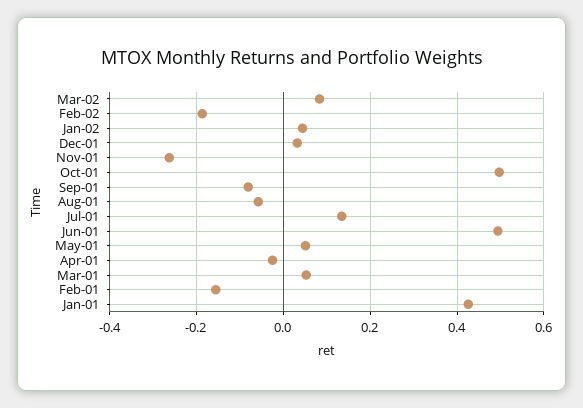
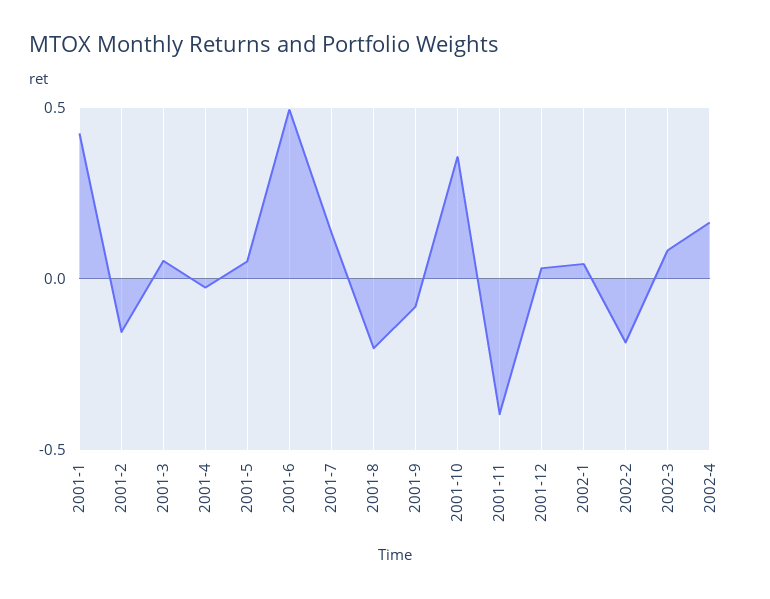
Nov-01: -0.26 -> -0.4
Oct-01: 0.5 -> 0.35
Aug-01: -0.06 -> -0.2
2002-4: none -> 0.15

